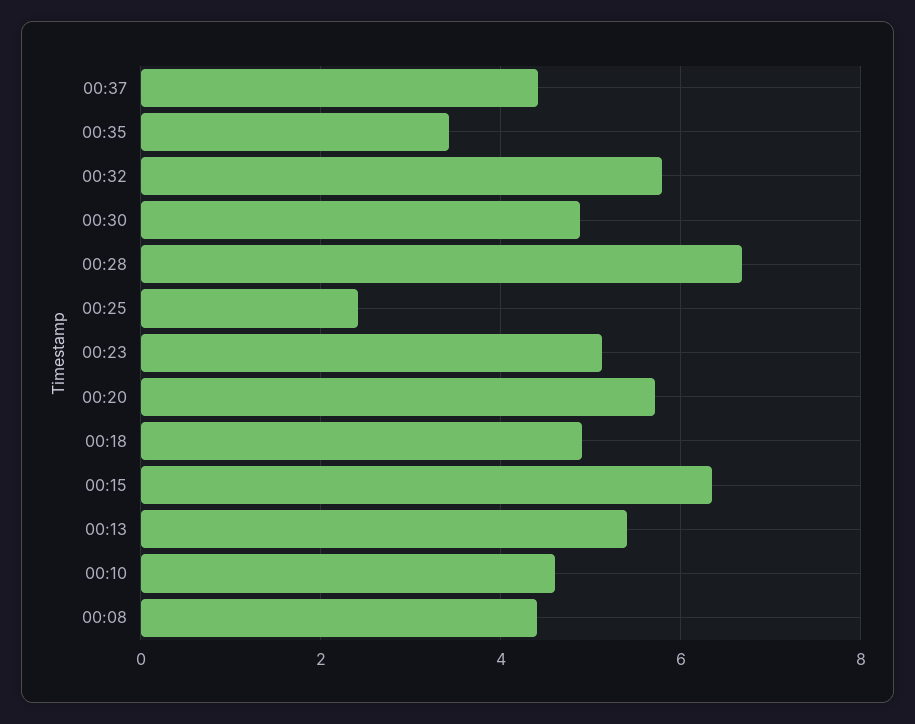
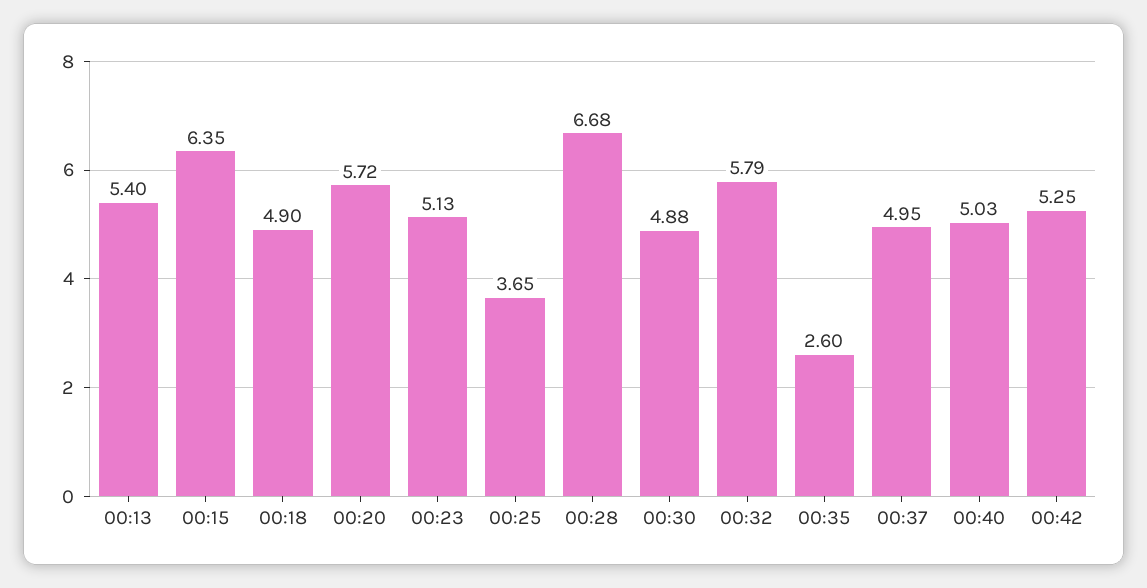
00:37: 4.4 -> 4.95
00:35: 3.4 -> 2.6
00:25: 2.4 -> 3.65
00:10: 4.6 -> none
00:08: 4.4 -> none
00:40: none -> 5.03
00:42: none -> 5.25

